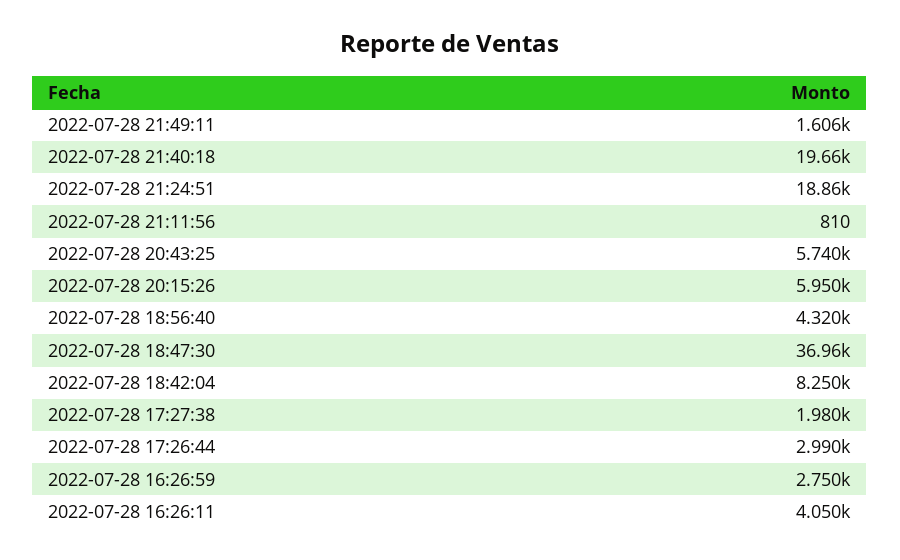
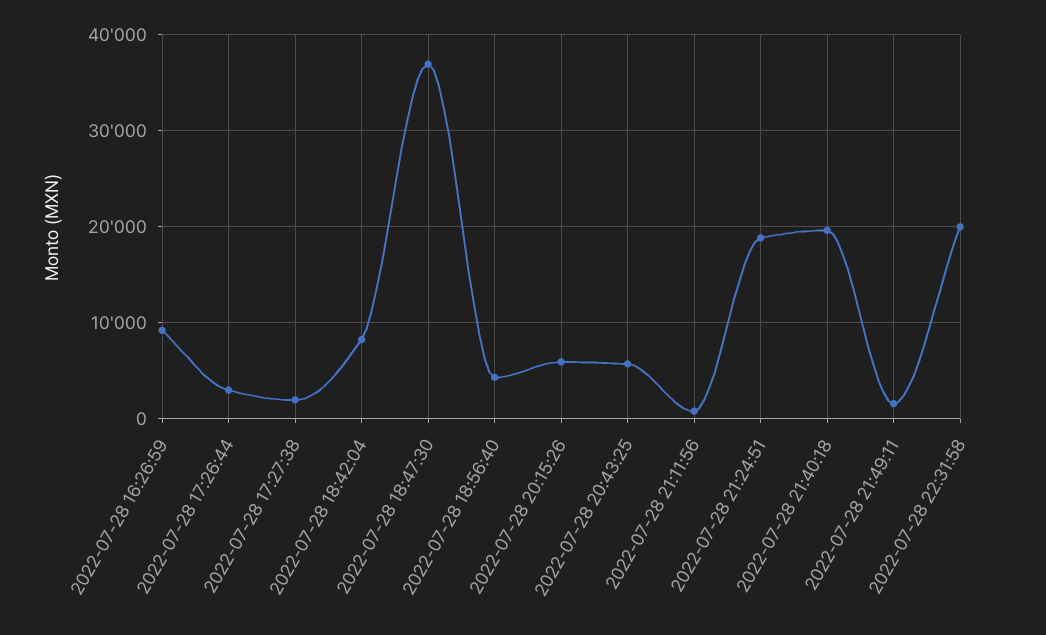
2022-07-28 16:26:59: 2750 -> 9000
2022-07-28 16:26:11: 4050 -> none
2022-07-28 22:31:58: none -> 20000

